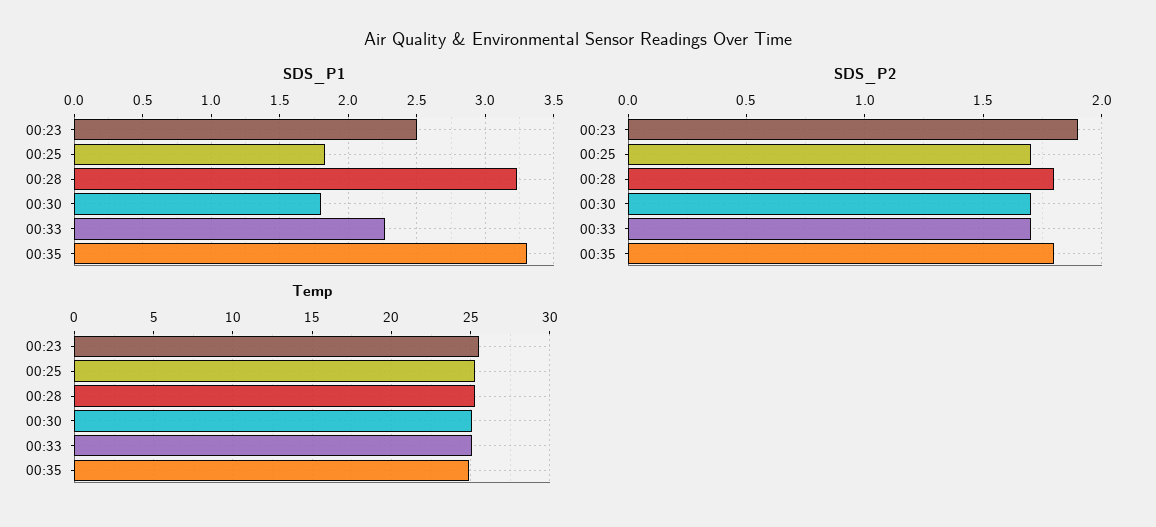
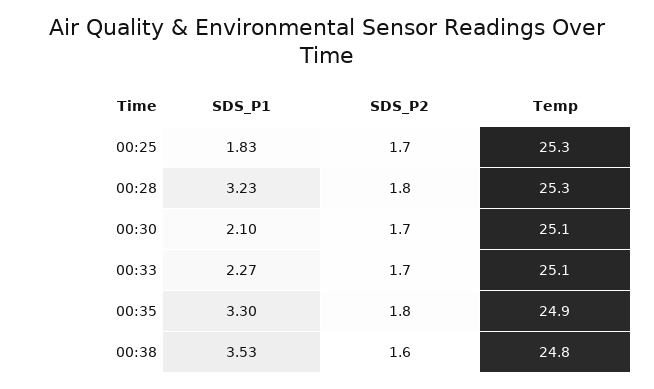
SDS_P1, 00:23: 2.5 -> none
SDS_P1, 00:30: 1.8 -> 2.1
SDS_P2, 00:23: 1.9 -> none
Temp, 00:23: 25.5 -> none
SDS_P1, 00:38: none -> 3.53
SDS_P2, 00:38: none -> 1.6
Temp, 00:38: none -> 24.8

